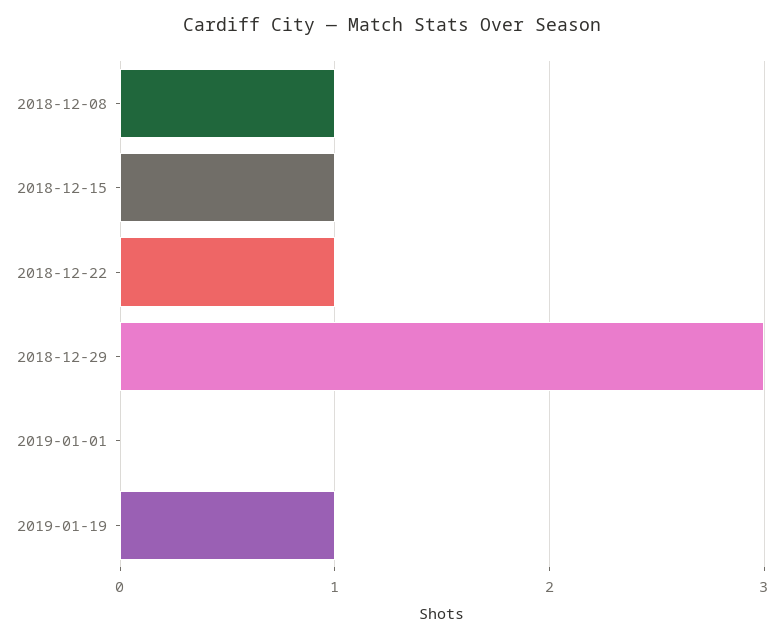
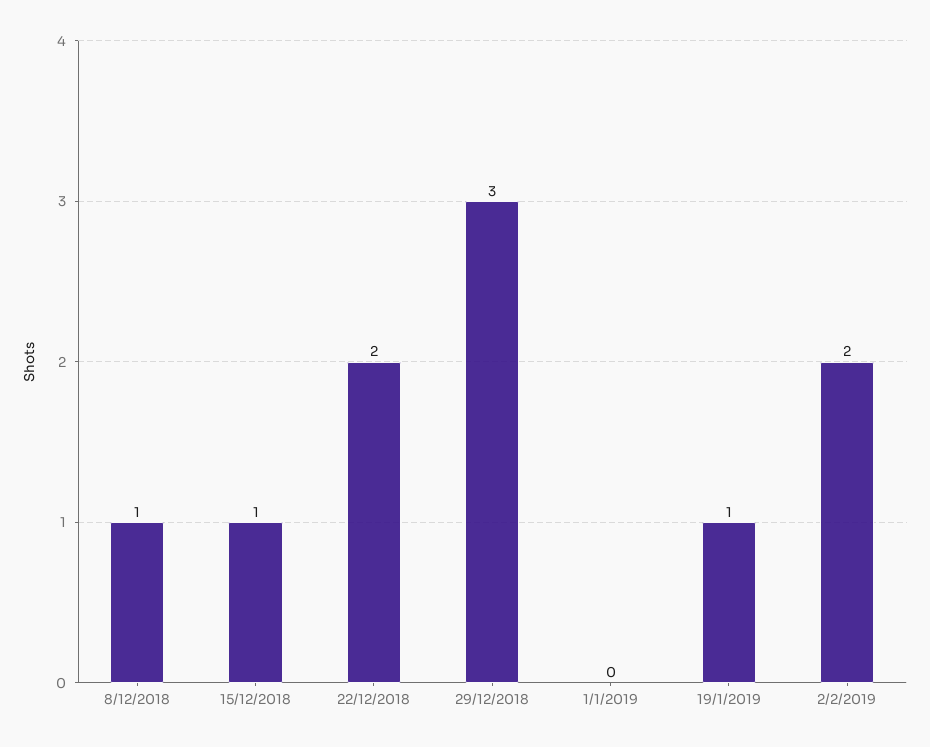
2018-12-22: 1 -> 2
2/2/2019: none -> 2

